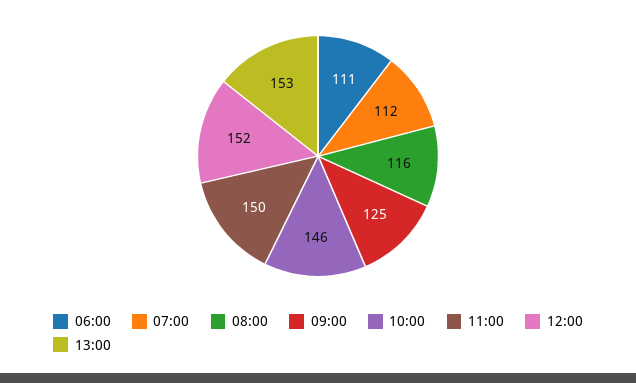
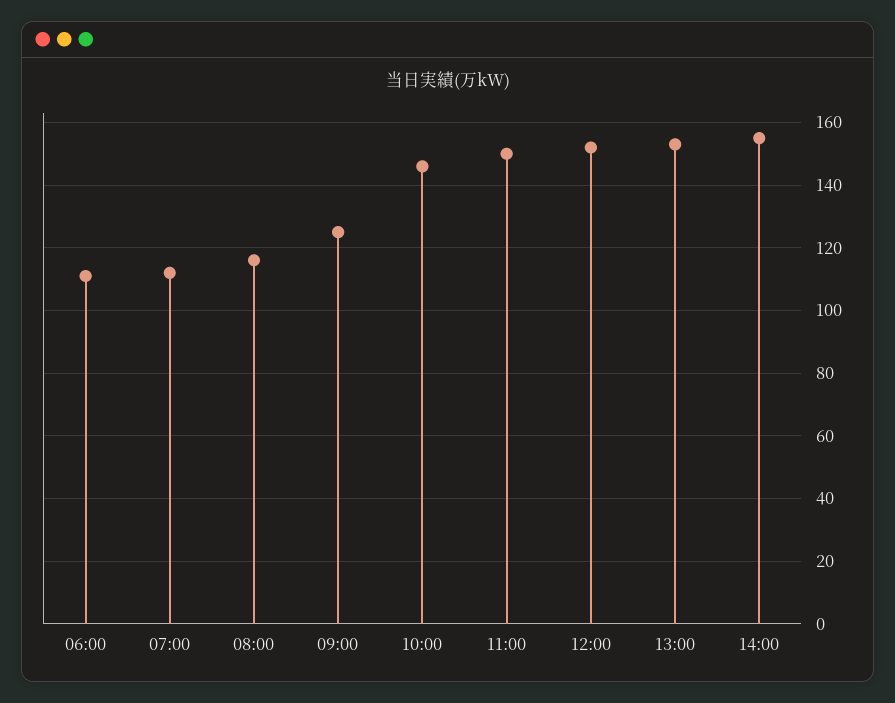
14:00: none -> 155

